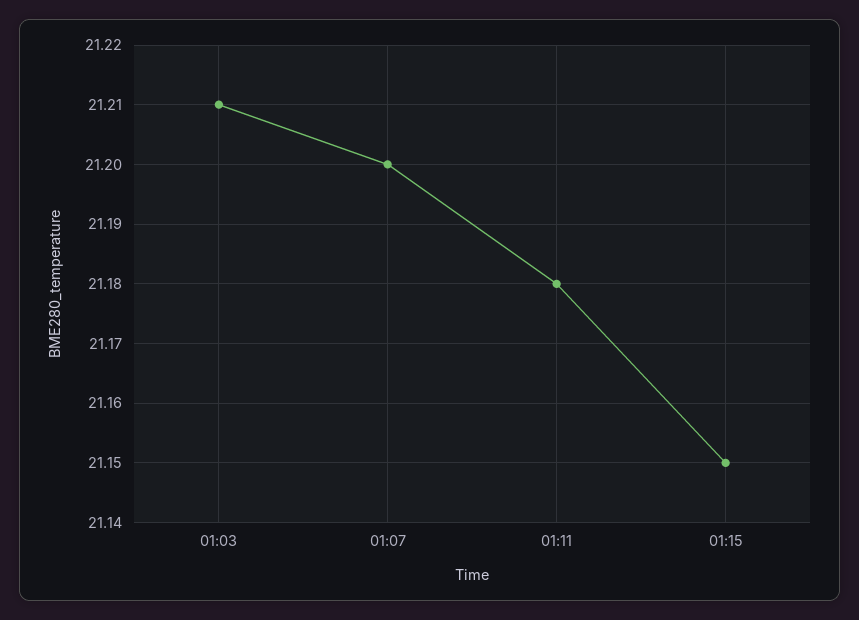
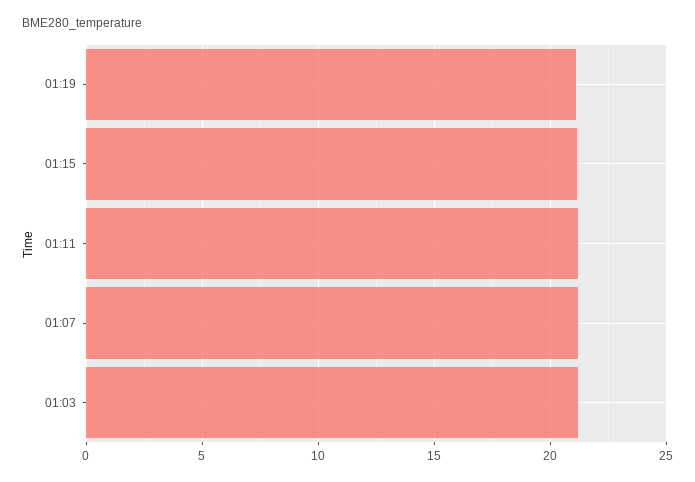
01:19: none -> 21

